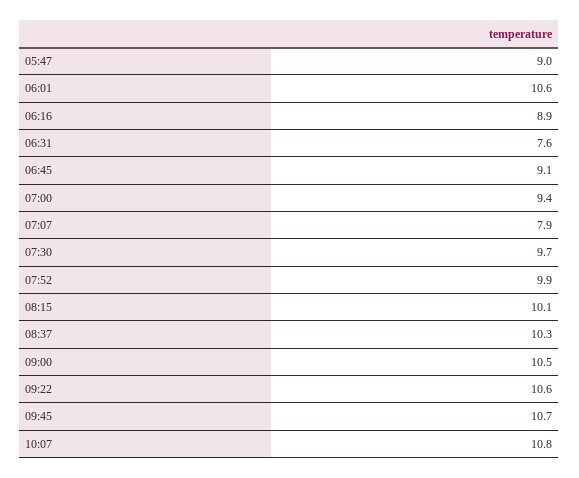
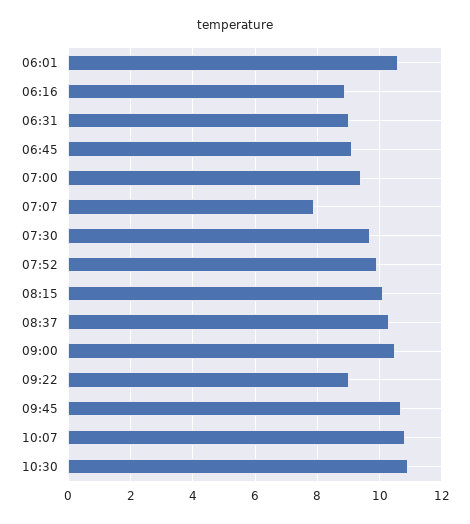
05:47: 9 -> none
06:31: 7.6 -> 9
09:22: 10.6 -> 9
10:30: none -> 11

